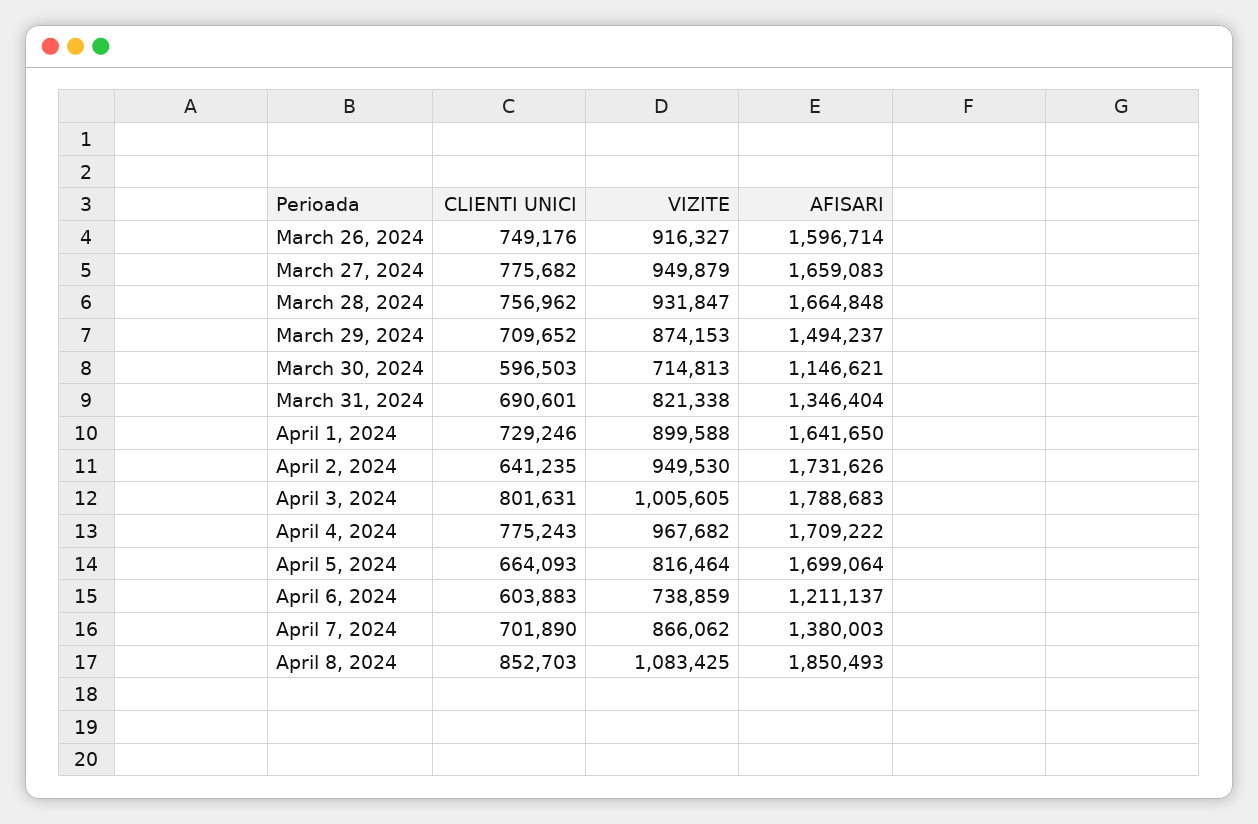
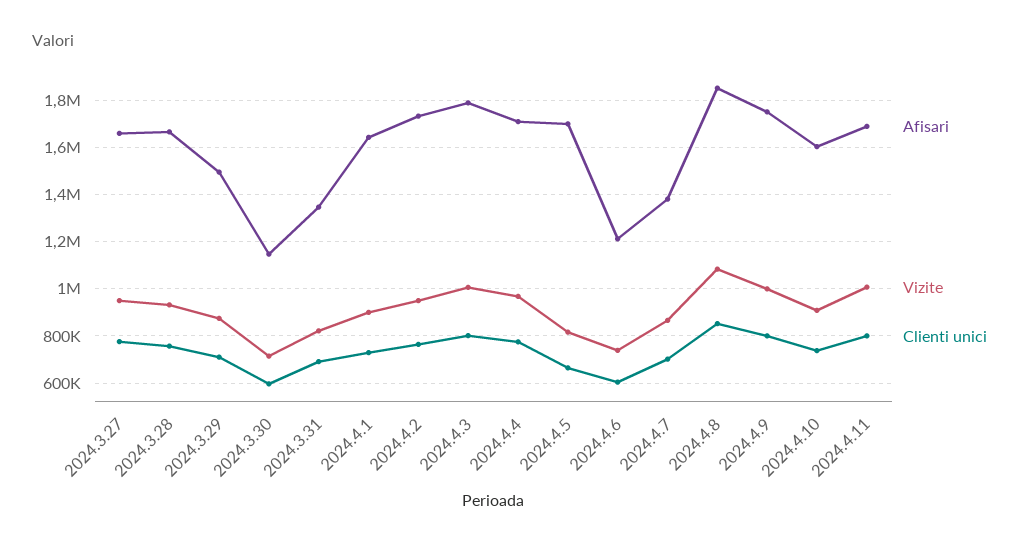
CLIENTI UNICI, March 26, 2024: 749176 -> none
VIZITE, March 26, 2024: 916327 -> none
AFISARI, March 26, 2024: 1596714 -> none
CLIENTI UNICI, April 2, 2024: 641235 -> 750000
AFISARI, 2024.4.9: none -> 1750000
VIZITE, 2024.4.9: none -> 1000000
CLIENTI UNICI, 2024.4.9: none -> 800000
AFISARI, 2024.4.10: none -> 1600000
VIZITE, 2024.4.10: none -> 900000
CLIENTI UNICI, 2024.4.10: none -> 750000
AFISARI, 2024.4.11: none -> 1700000
VIZITE, 2024.4.11: none -> 1000000
CLIENTI UNICI, 2024.4.11: none -> 800000

